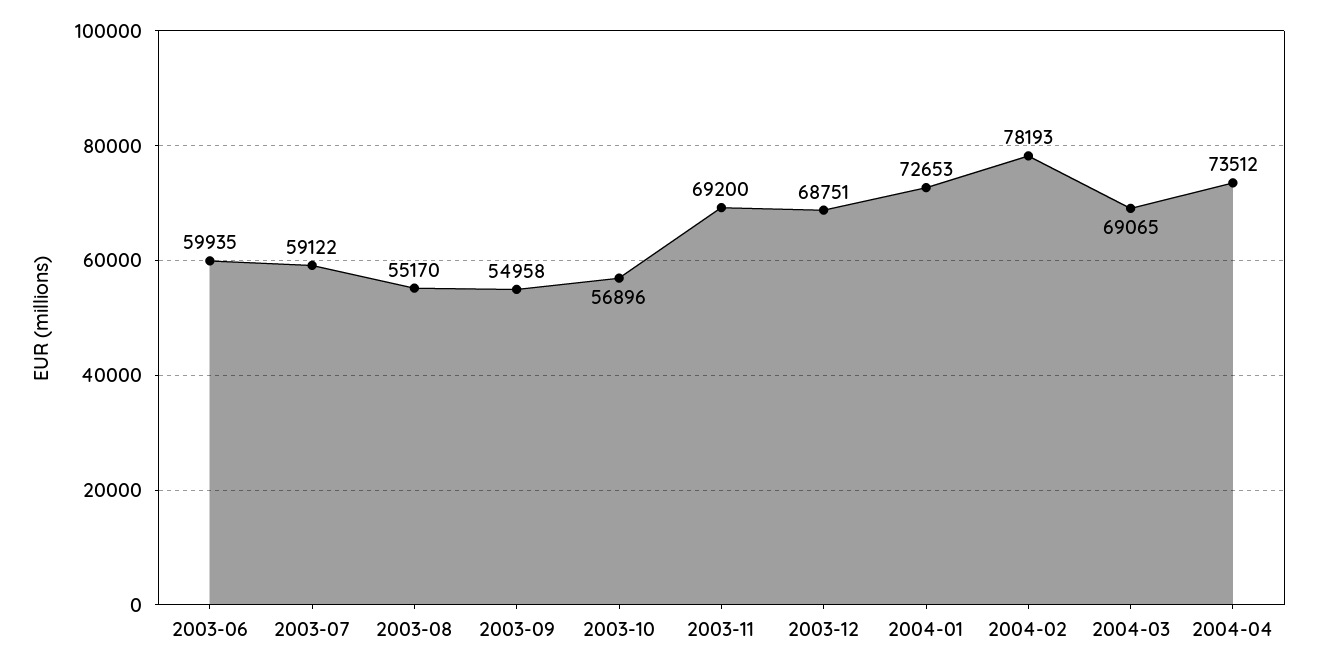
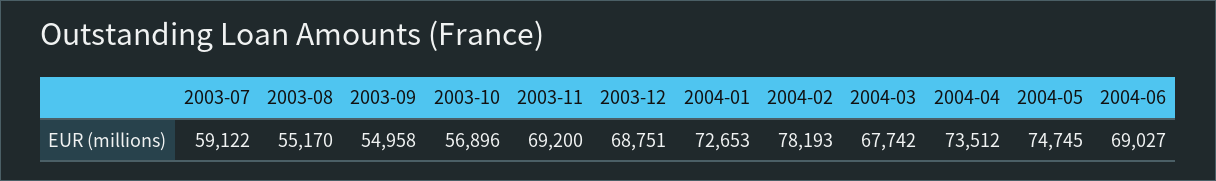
2003-06: 59935 -> none
2004-03: 69065 -> 67742
2004-05: none -> 74745
2004-06: none -> 69027

